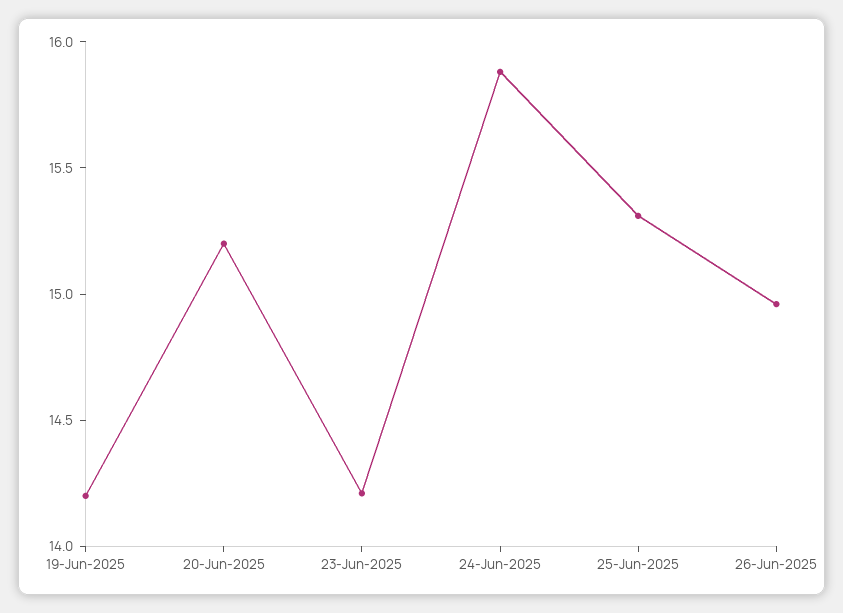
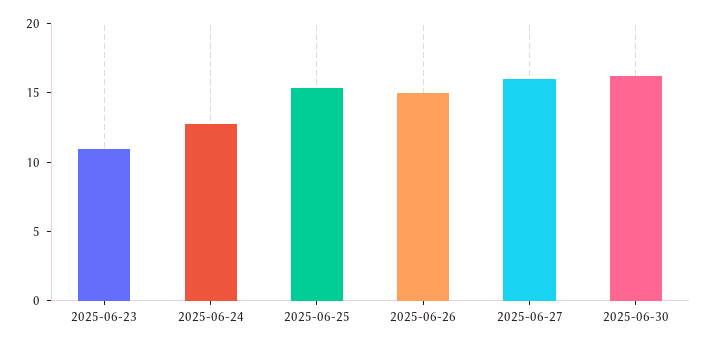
19-Jun-2025: 14.2 -> none
20-Jun-2025: 15.2 -> none
23-Jun-2025: 14.2 -> 11
24-Jun-2025: 15.9 -> 13
2025-06-27: none -> 16
2025-06-30: none -> 16

